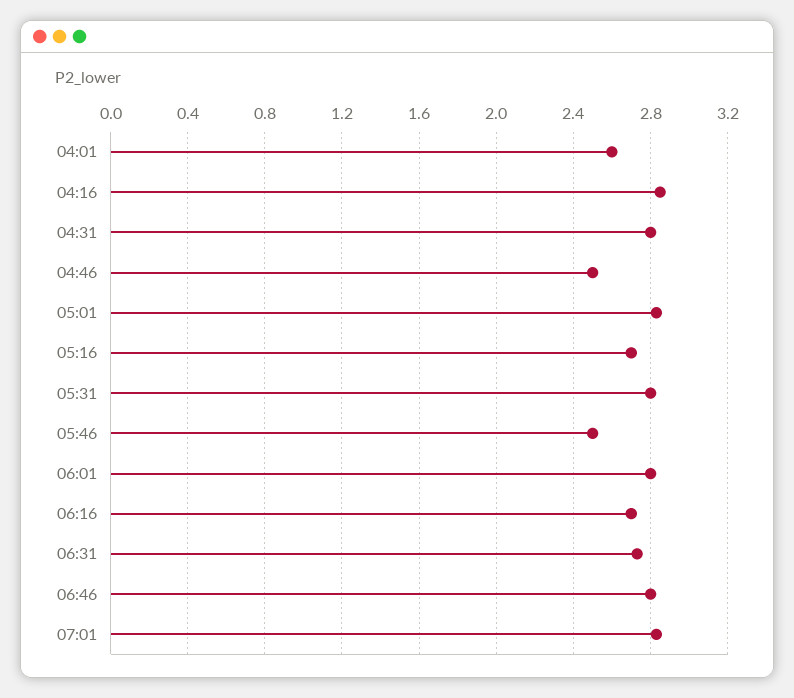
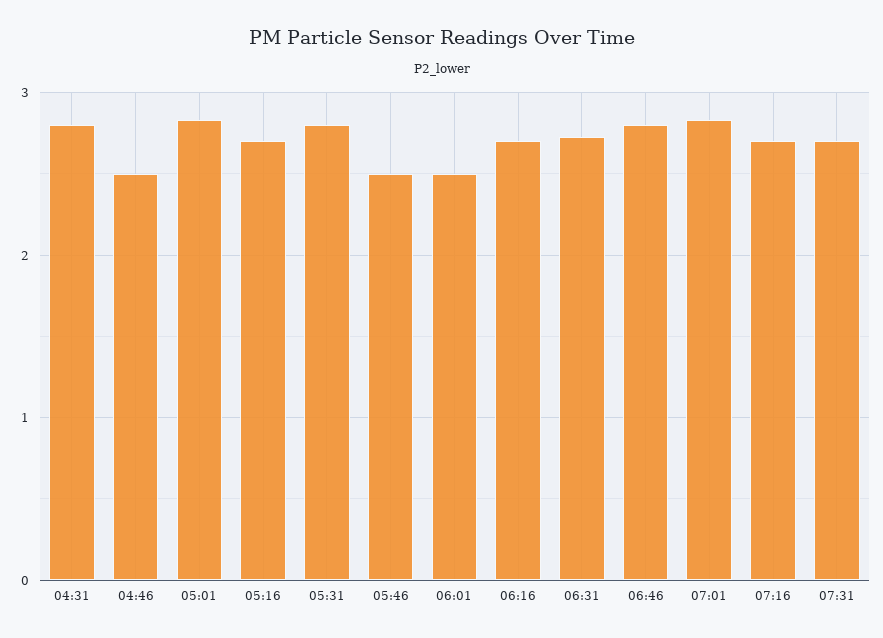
04:01: 2.6 -> none
04:16: 2.85 -> none
06:01: 2.8 -> 2.5
07:16: none -> 2.7
07:31: none -> 2.7

